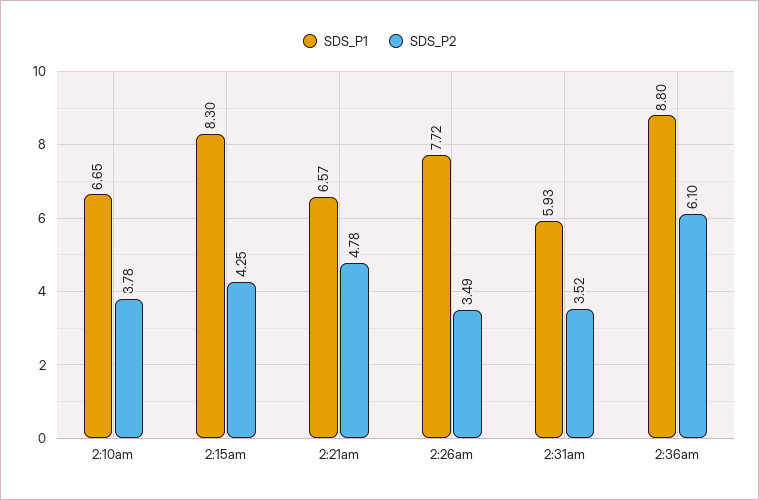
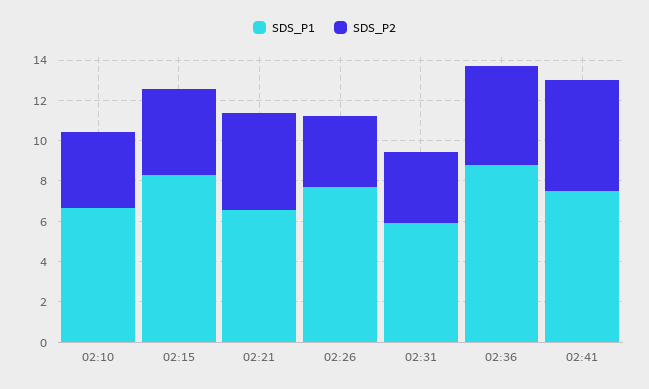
SDS_P2, 2:36am: 6.1 -> 5
SDS_P1, 02:41: none -> 7.5
SDS_P2, 02:41: none -> 5.5

